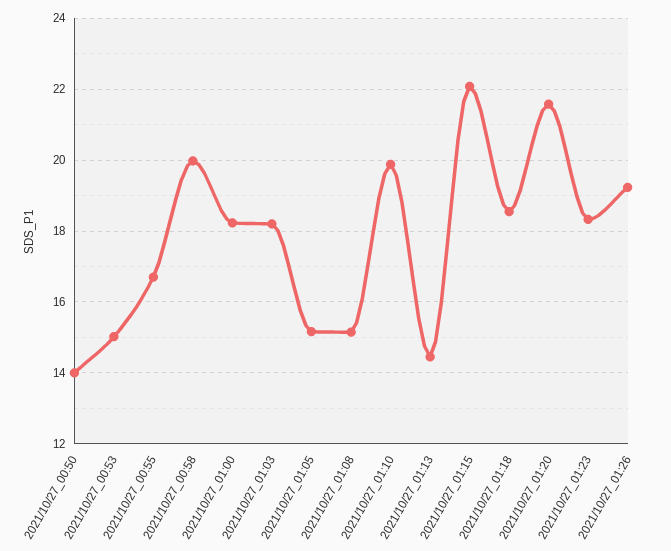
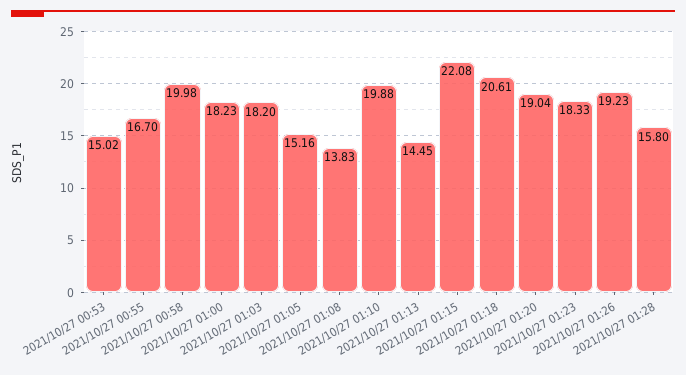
2021/10/27_00:50: 14 -> none
2021/10/27_01:08: 15.2 -> 13.83
2021/10/27_01:18: 18.6 -> 20.61
2021/10/27_01:20: 21.6 -> 19.04
2021/10/27 01:28: none -> 15.8

